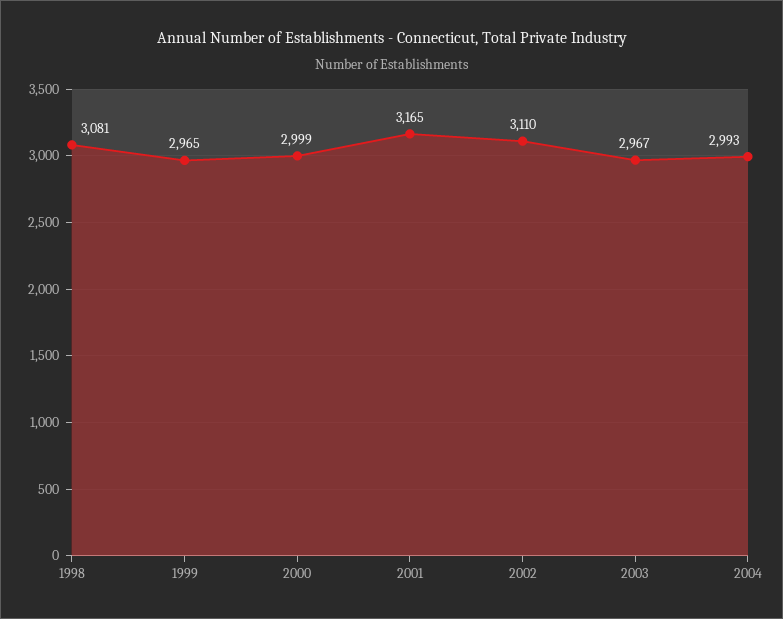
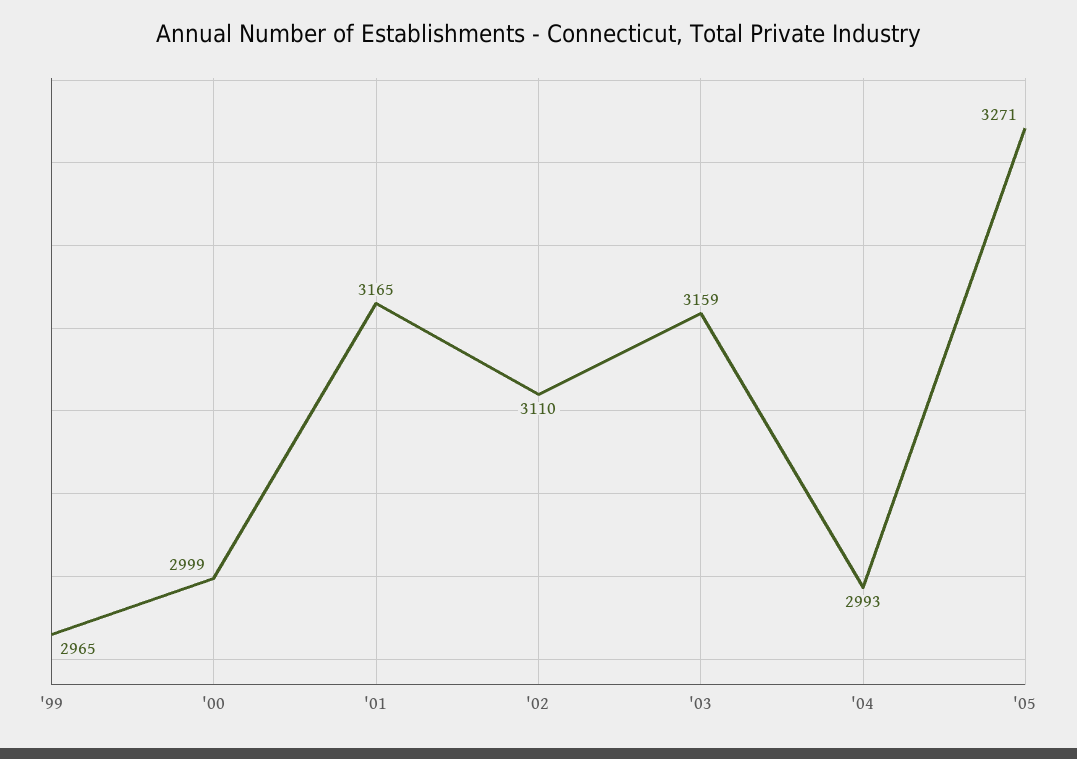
1998: 3081 -> none
2003: 2967 -> 3159
'05: none -> 3271

